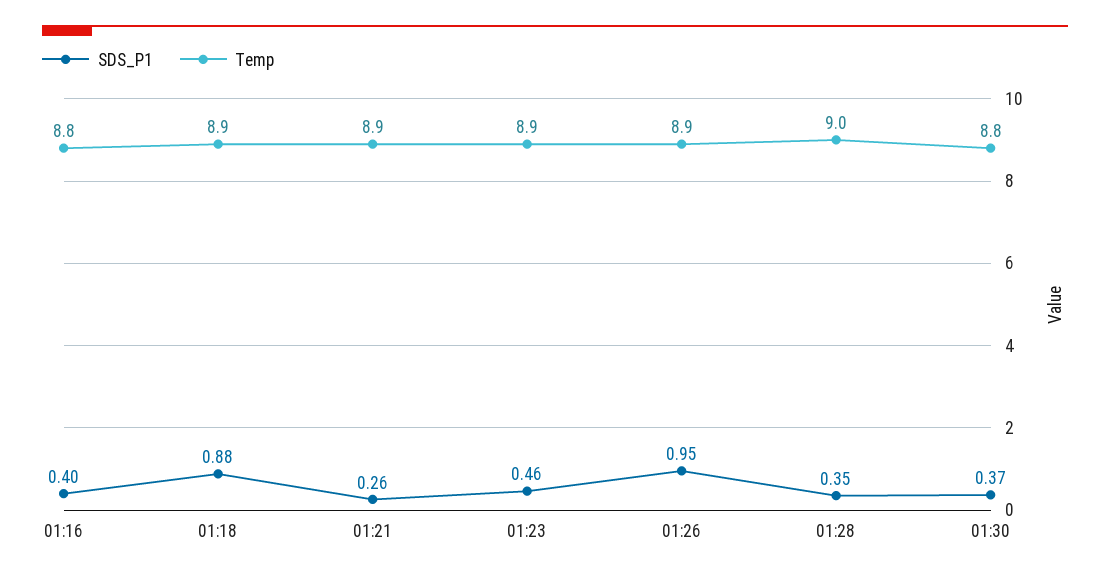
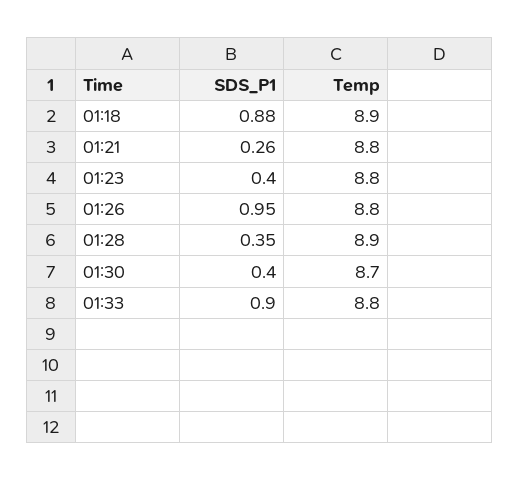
SDS_P1, 01:16: 0.4 -> none
Temp, 01:16: 8.8 -> none
Temp, 01:21: 8.9 -> 8.8
SDS_P1, 01:23: 0.46 -> 0.4
Temp, 01:23: 8.9 -> 8.8
Temp, 01:26: 8.9 -> 8.8
Temp, 01:28: 9 -> 8.9
SDS_P1, 01:30: 0.37 -> 0.4
Temp, 01:30: 8.8 -> 8.7
SDS_P1, 01:33: none -> 0.9
Temp, 01:33: none -> 8.8

